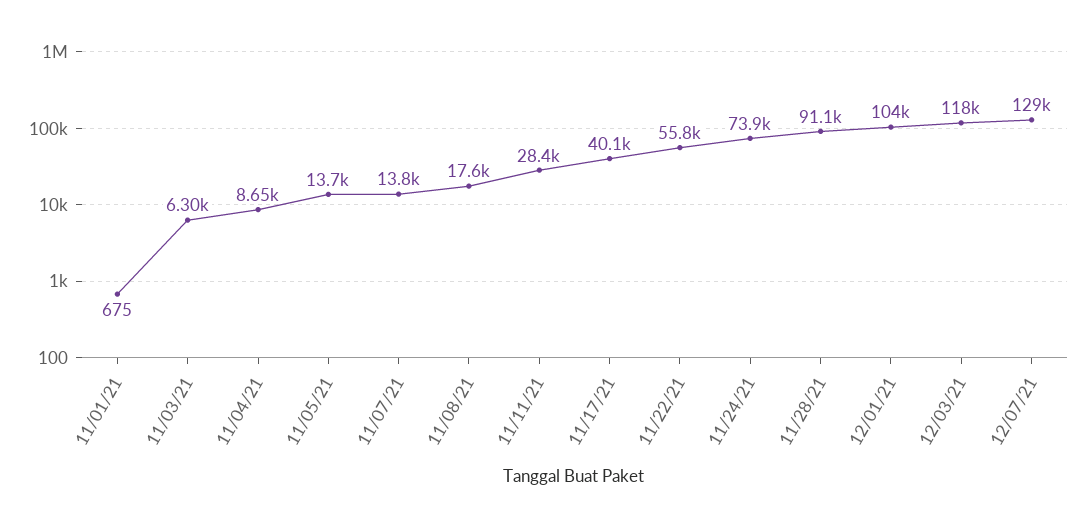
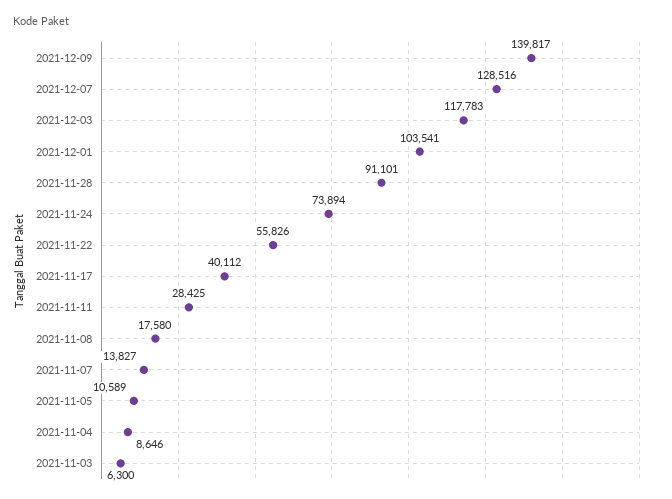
11/01/21: 675 -> none
11/05/21: 13700 -> 10589
2021-12-09: none -> 139817

